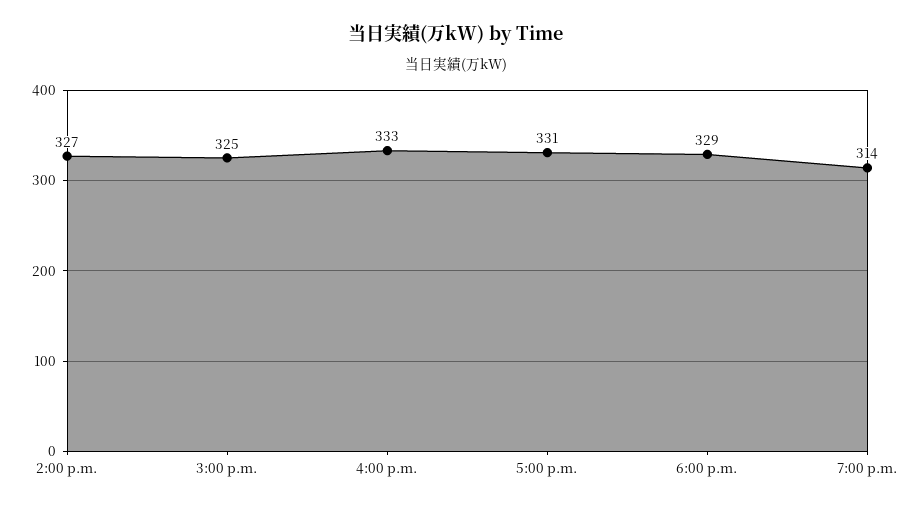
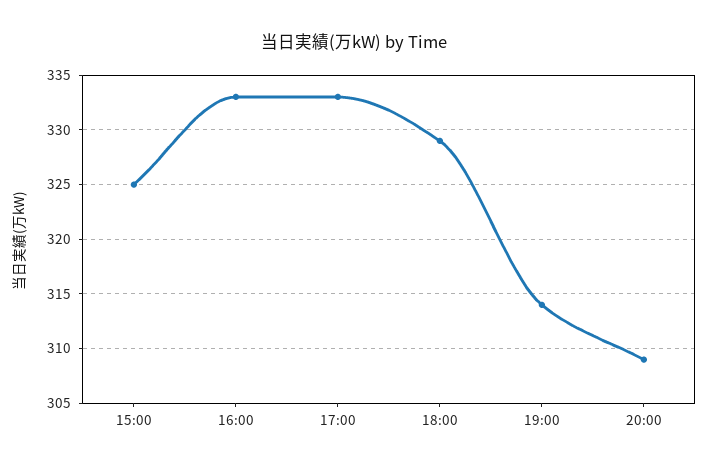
2:00 p.m.: 327 -> none
5:00 p.m.: 331 -> 333
20:00: none -> 309

